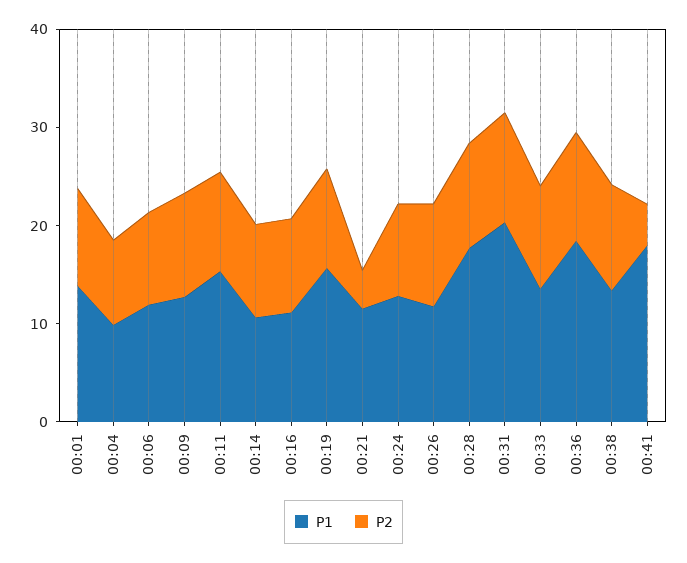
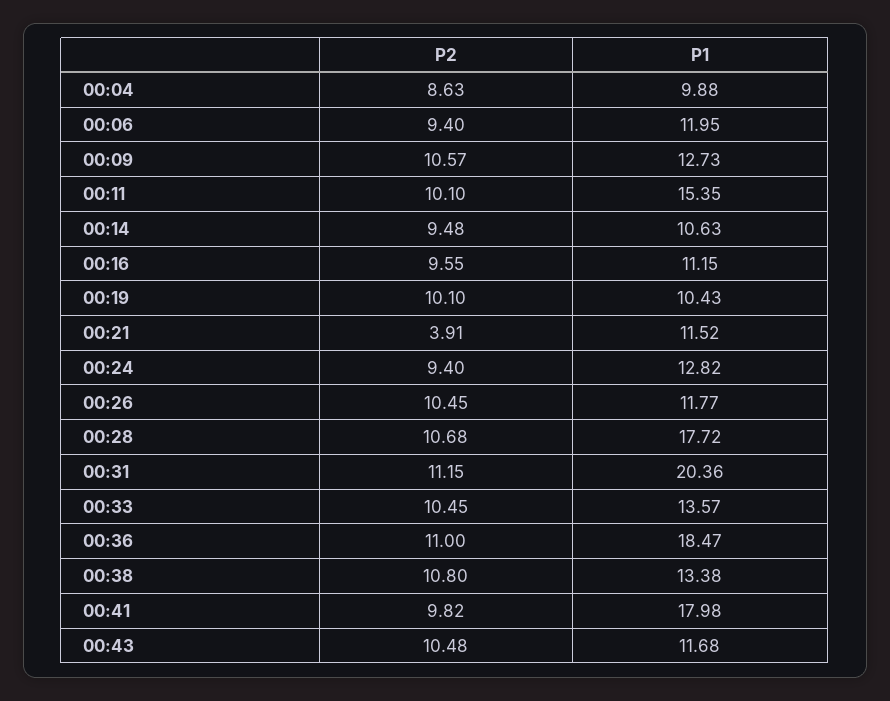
P1, 00:01: 14 -> none
P2, 00:01: 10 -> none
P1, 00:19: 16 -> 10.43
P2, 00:41: 4 -> 9.82
P2, 00:43: none -> 10.48
P1, 00:43: none -> 11.68

